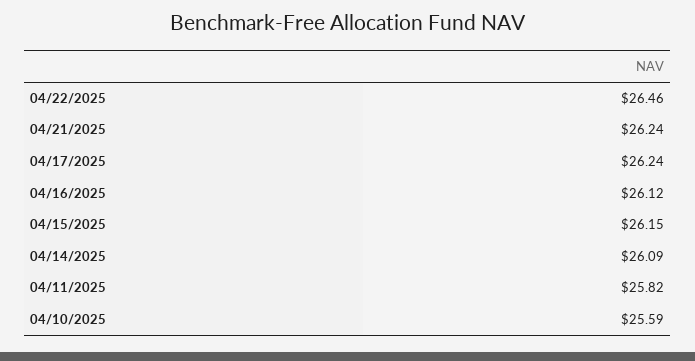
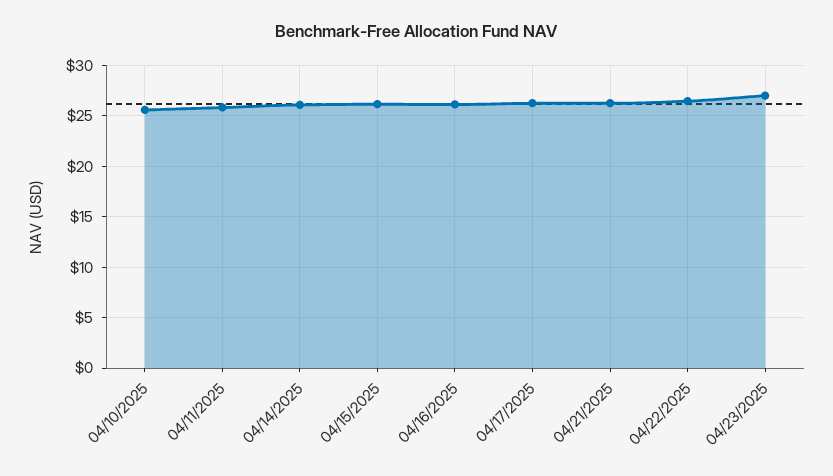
04/23/2025: none -> 27

